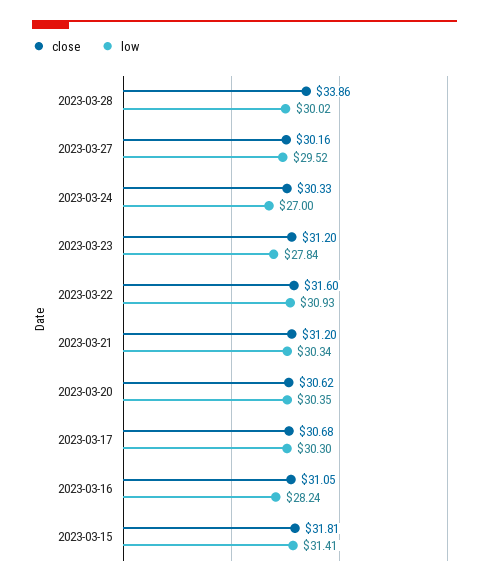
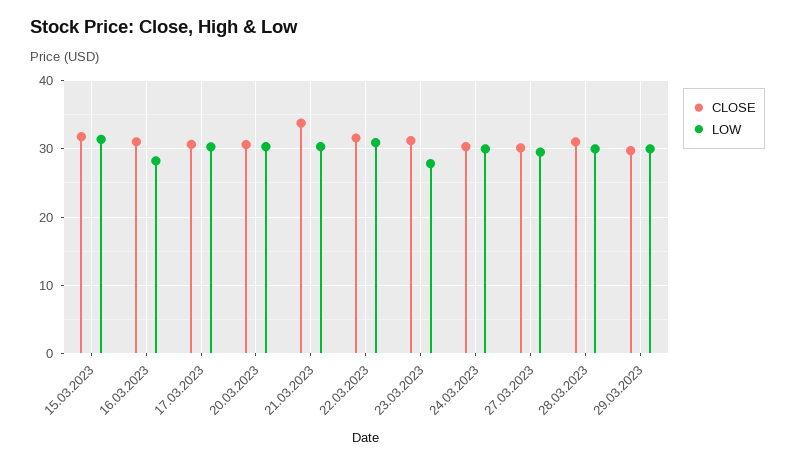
close, 2023-03-28: 33.86 -> 31
low, 2023-03-24: 27 -> 30
close, 2023-03-21: 31.2 -> 34
close, 29.03.2023: none -> 30
low, 29.03.2023: none -> 30

